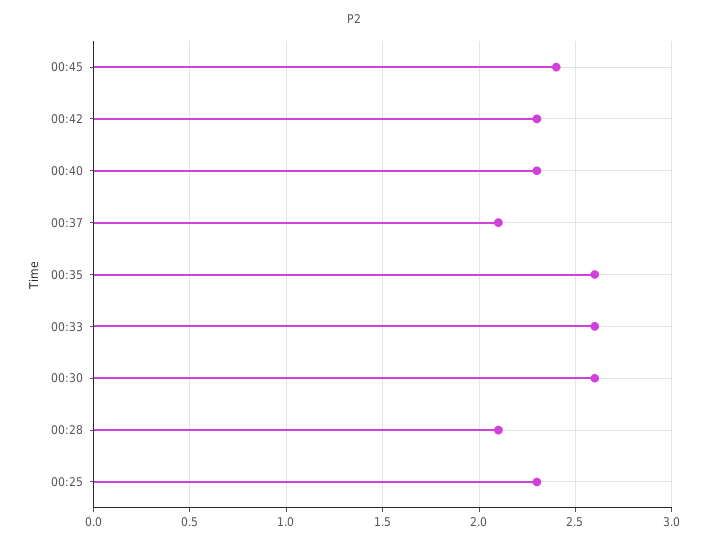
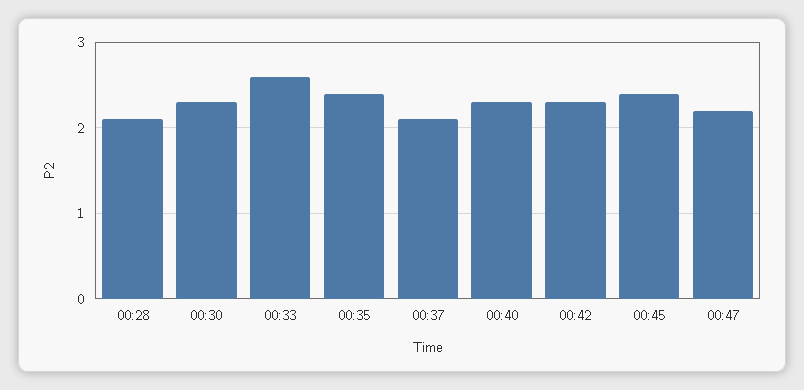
00:35: 2.6 -> 2.4
00:30: 2.6 -> 2.3
00:25: 2.3 -> none
00:47: none -> 2.2

